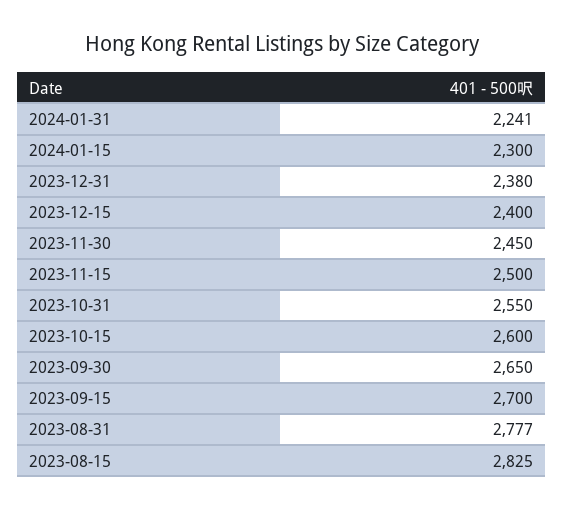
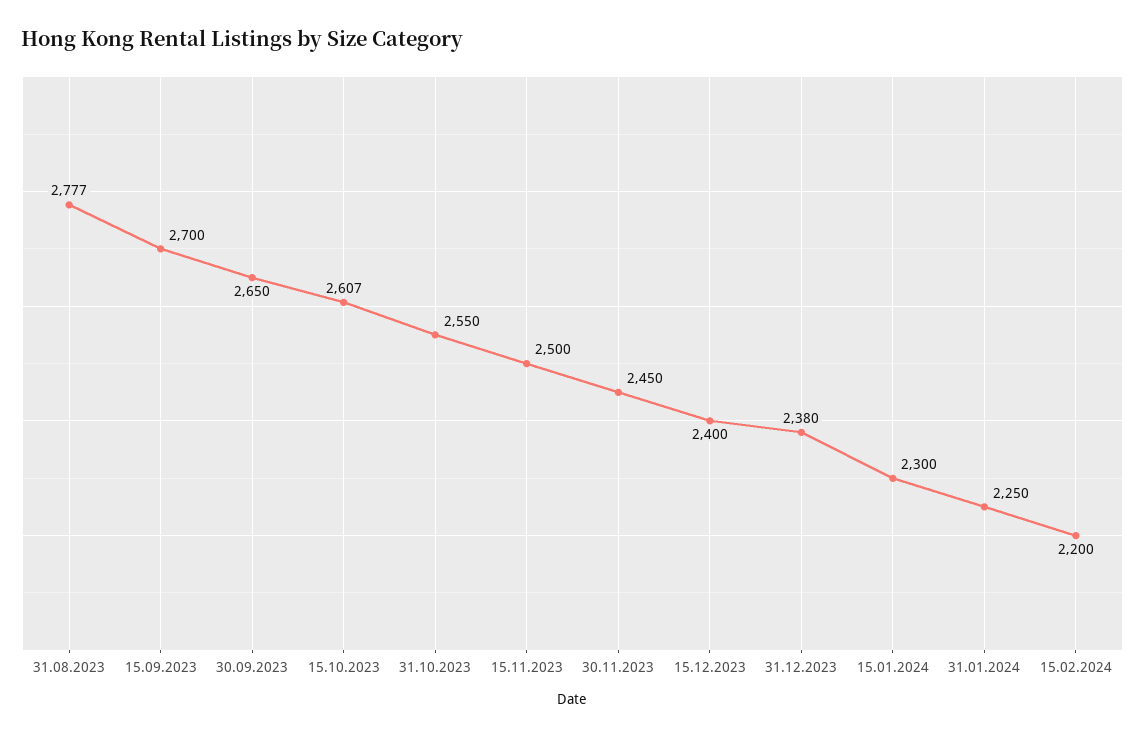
2024-01-31: 2241 -> 2250
2023-10-15: 2600 -> 2607
2023-08-15: 2825 -> none
15.02.2024: none -> 2200

